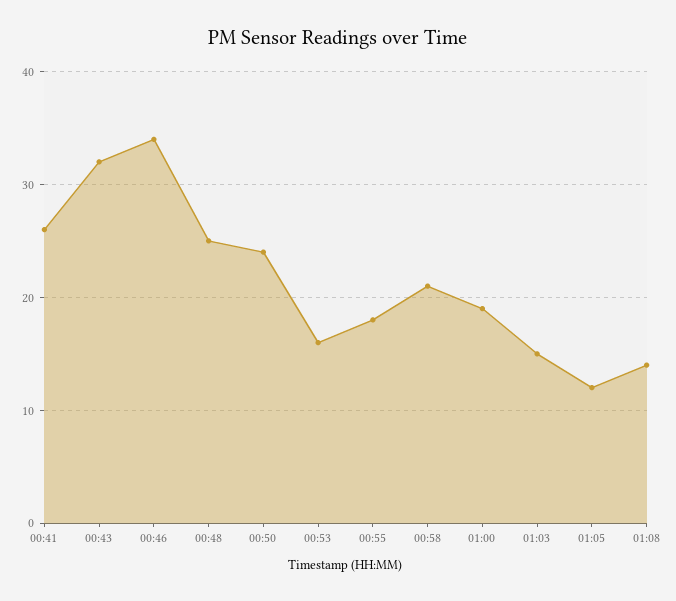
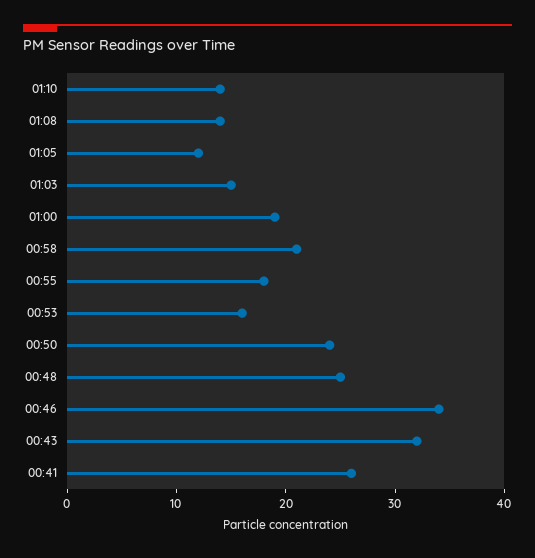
01:10: none -> 14

